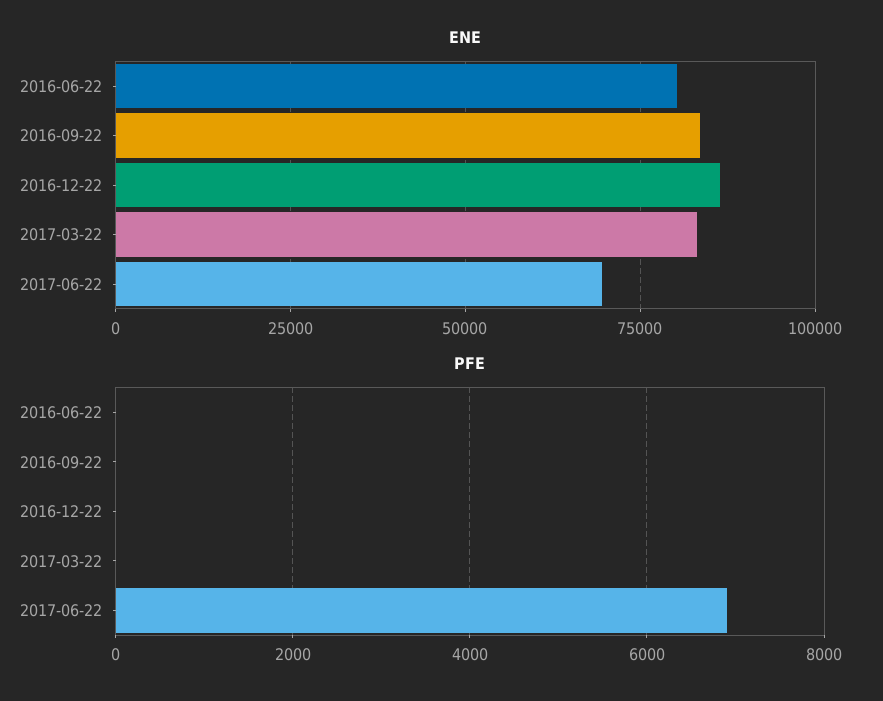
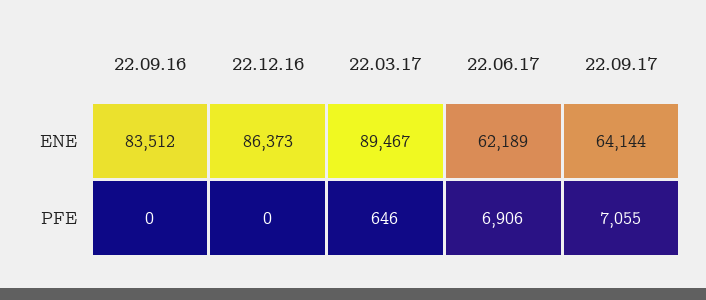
ENE, 2016-06-22: 80000 -> none
ENE, 2017-03-22: 82500 -> 89467
ENE, 2017-06-22: 70000 -> 62189
PFE, 2016-06-22: 0 -> none
PFE, 2017-03-22: 0 -> 646
ENE, 22.09.17: none -> 64144
PFE, 22.09.17: none -> 7055

